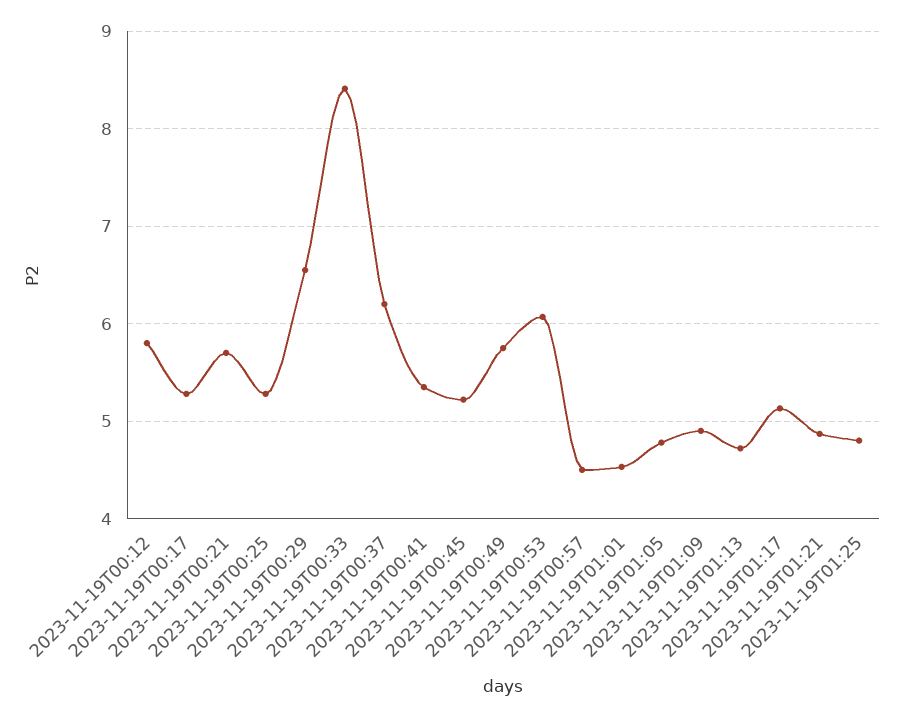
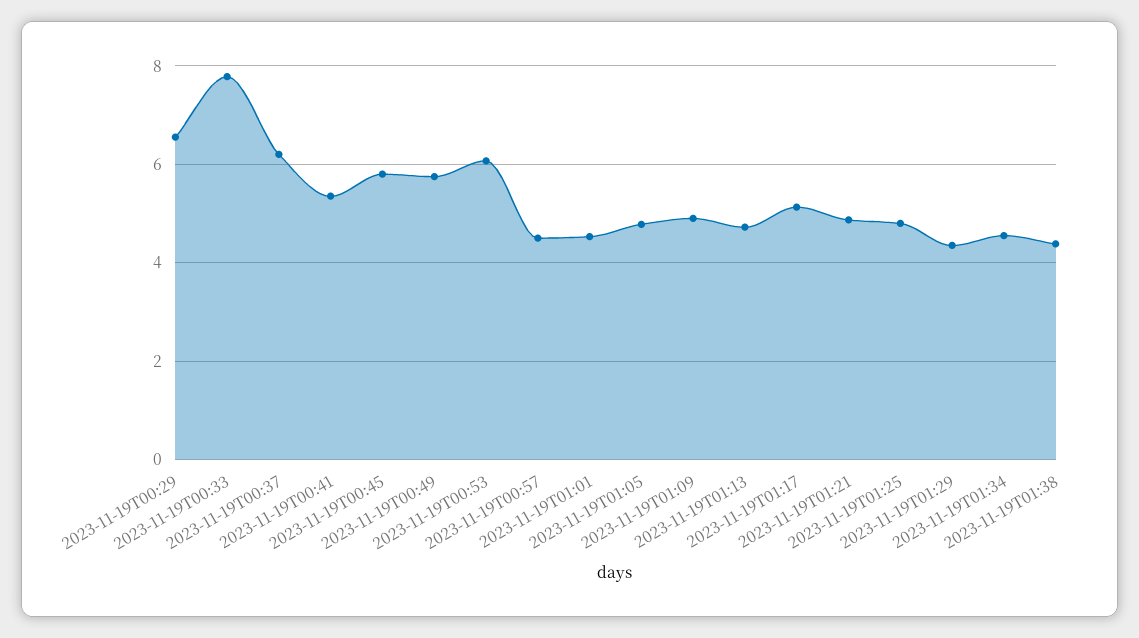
2023-11-19T00:12: 5.8 -> none
2023-11-19T00:17: 5.3 -> none
2023-11-19T00:21: 5.7 -> none
2023-11-19T00:25: 5.3 -> none
2023-11-19T00:33: 8.4 -> 7.8
2023-11-19T00:45: 5.2 -> 5.8
2023-11-19T01:29: none -> 4.4
2023-11-19T01:34: none -> 4.6
2023-11-19T01:38: none -> 4.4

